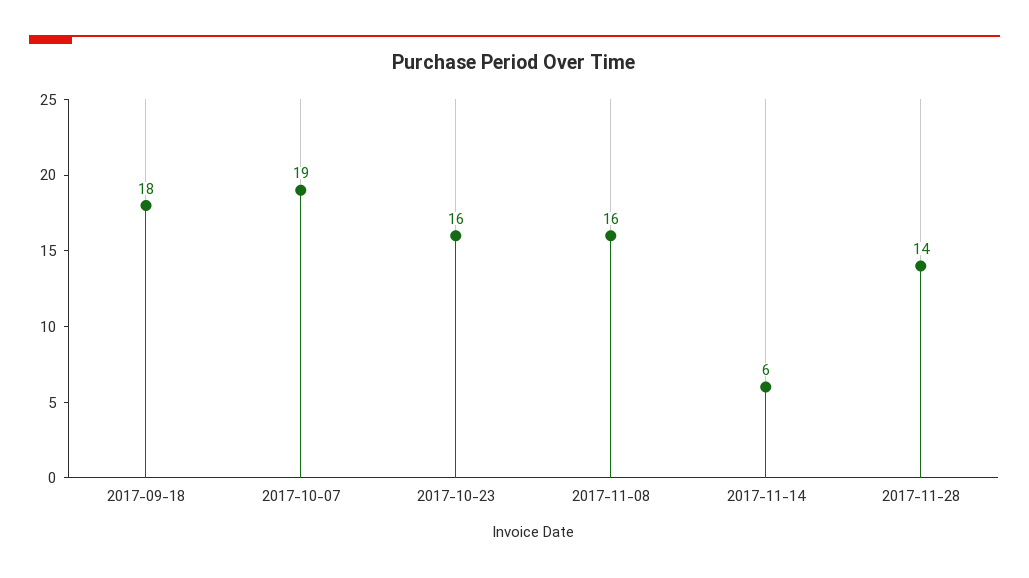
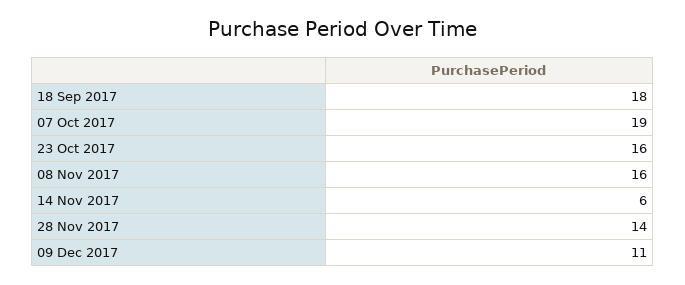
09 Dec 2017: none -> 11

